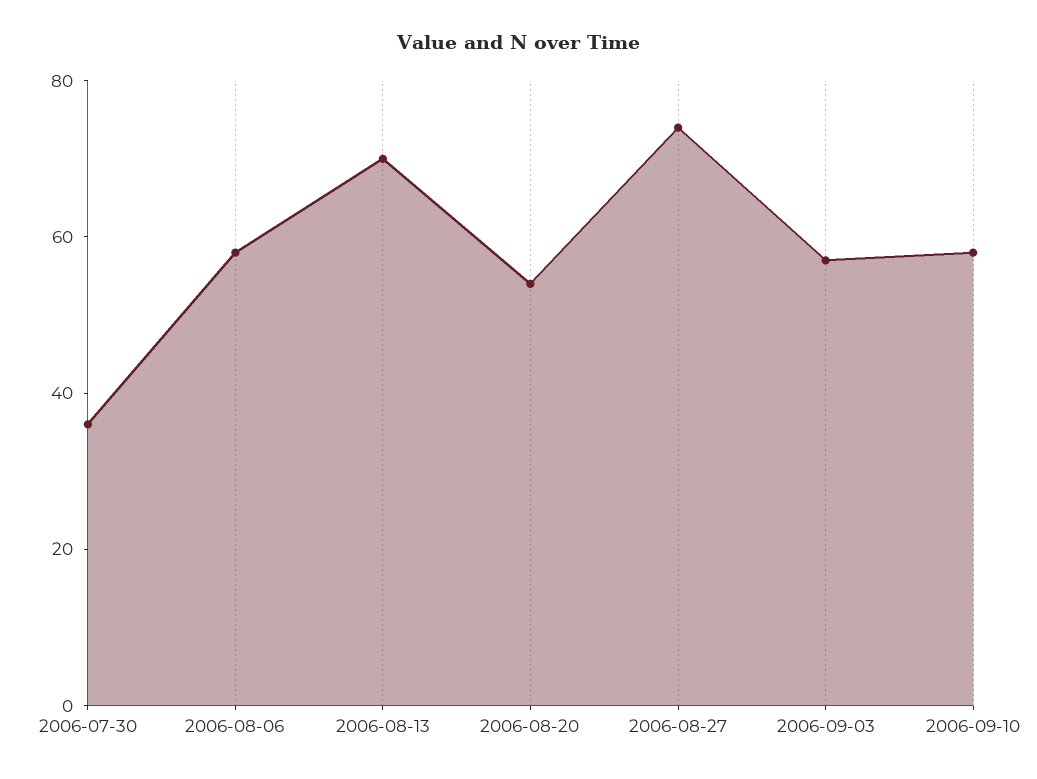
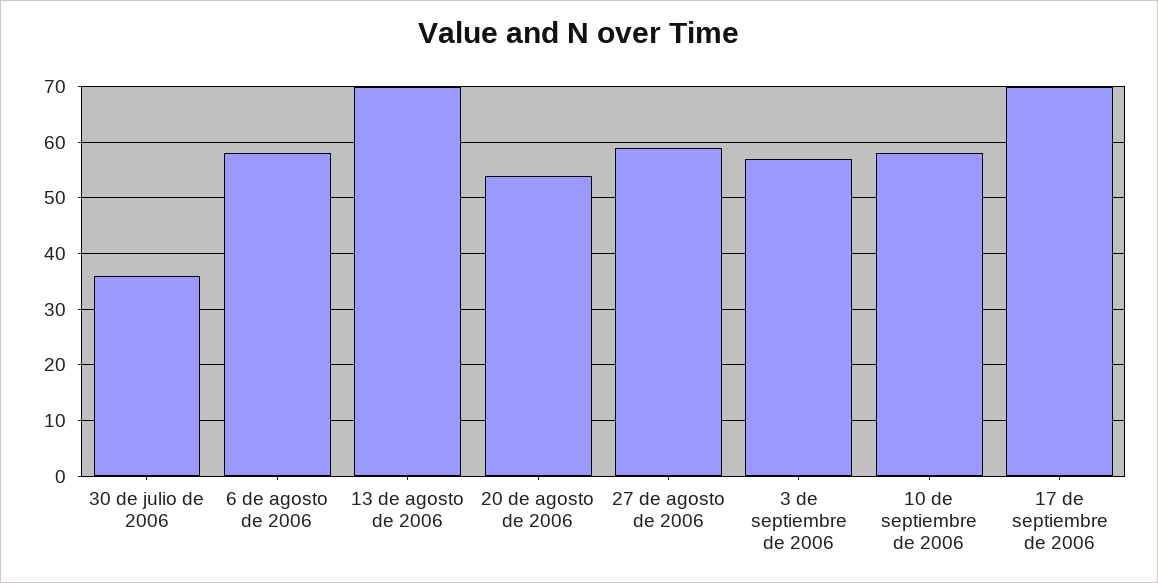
2006-08-27: 75 -> 60
17 de septiembre de 2006: none -> 70

